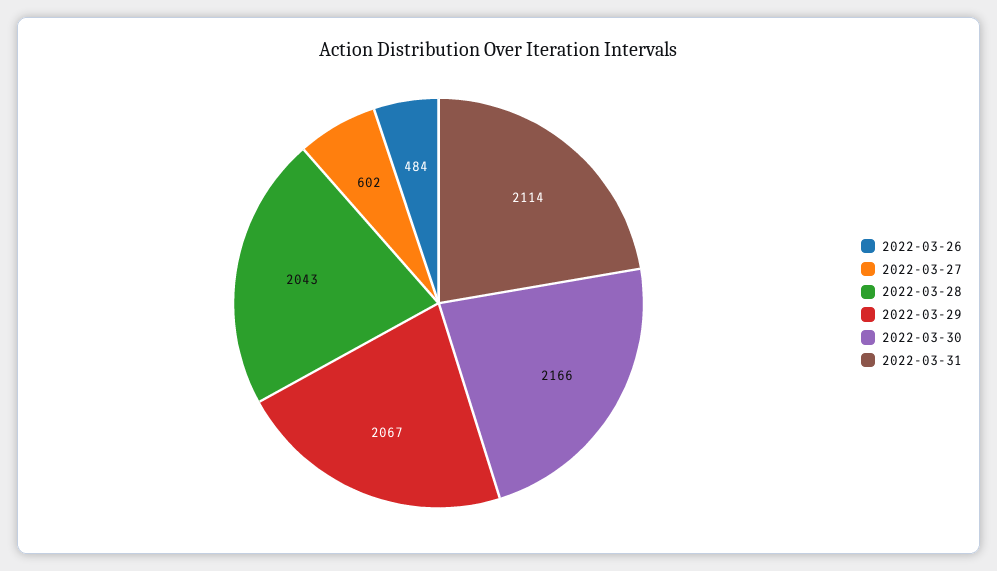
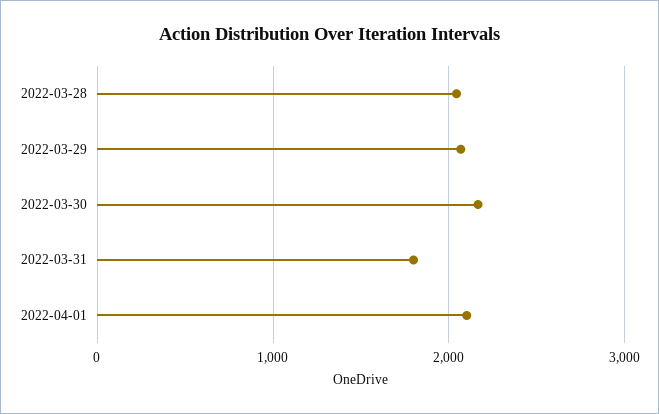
2022-03-26: 484 -> none
2022-03-27: 602 -> none
2022-03-31: 2114 -> 1800
2022-04-01: none -> 2100

